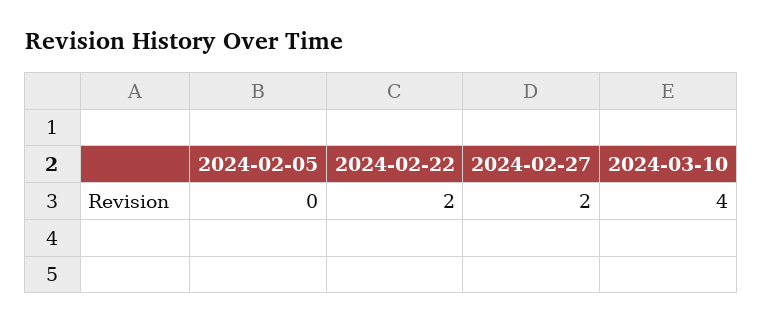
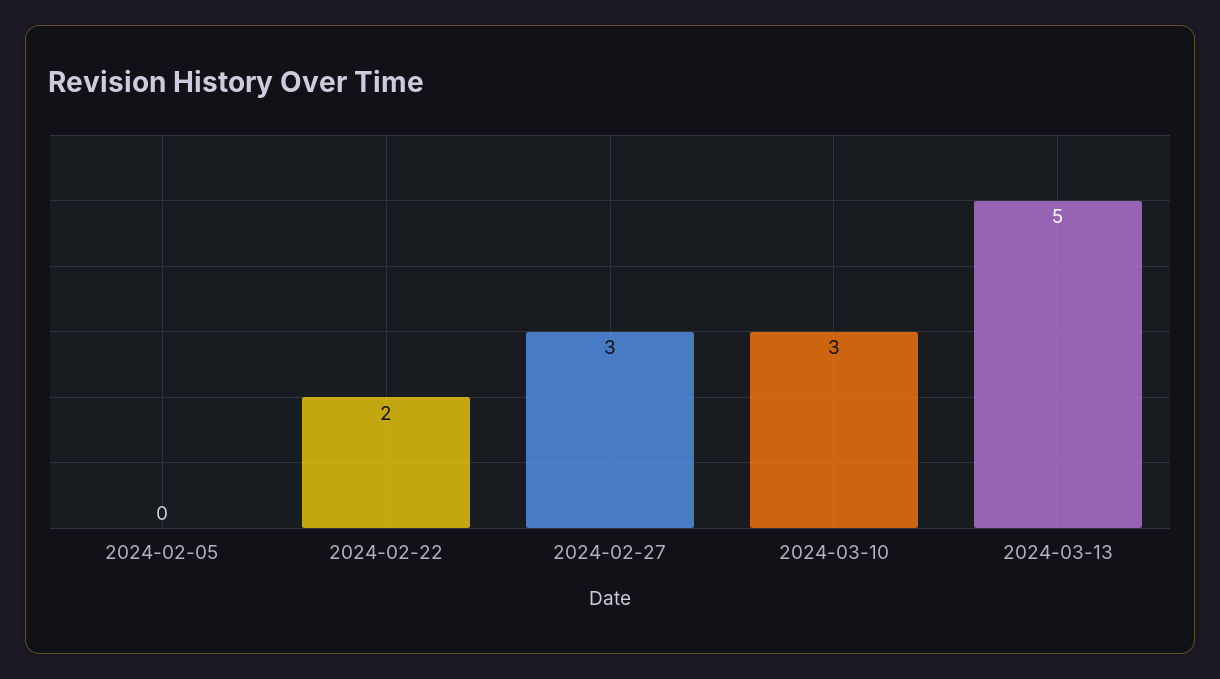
2024-02-27: 2 -> 3
2024-03-10: 4 -> 3
2024-03-13: none -> 5

